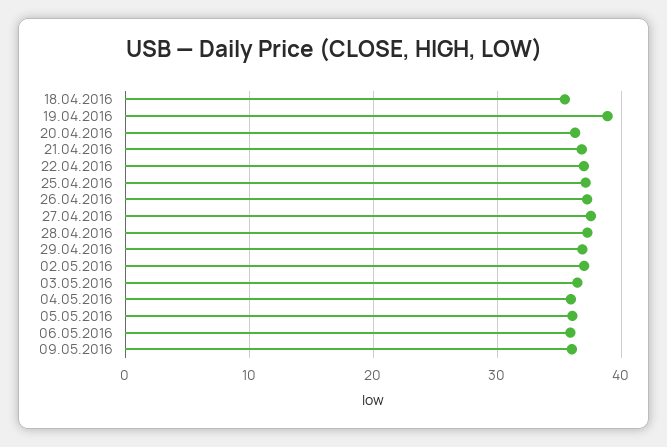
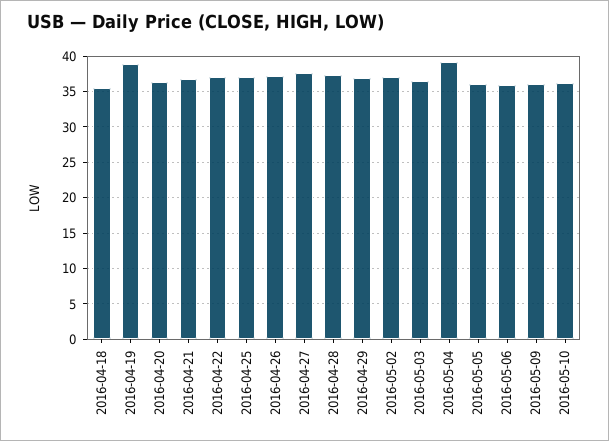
04.05.2016: 36 -> 39
2016-05-10: none -> 36

